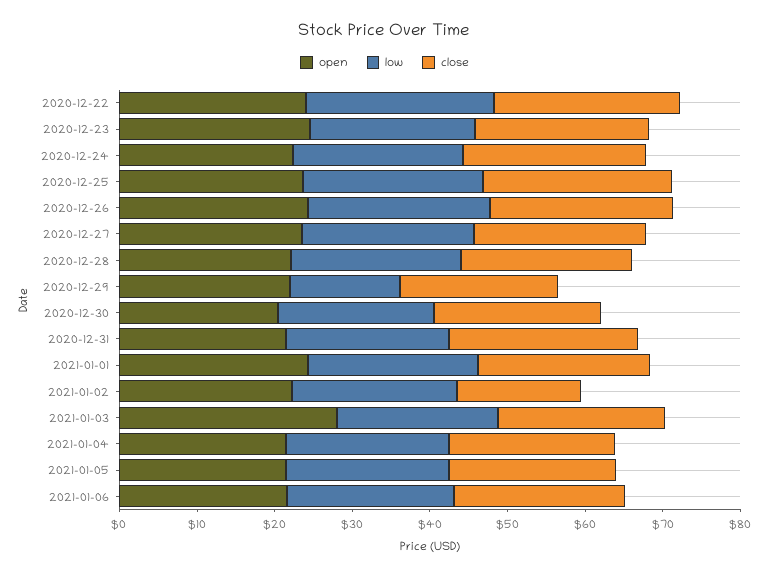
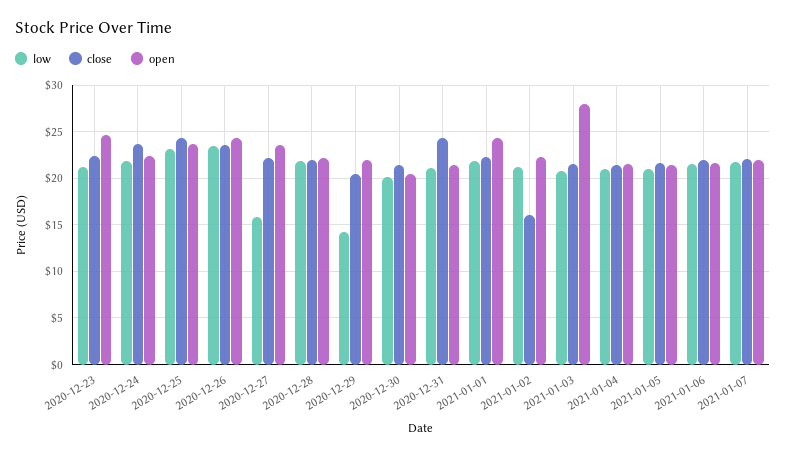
open, 2020-12-22: 24 -> none
low, 2020-12-22: 24 -> none
close, 2020-12-22: 24 -> none
low, 2020-12-27: 22 -> 16
low, 2021-01-07: none -> 22
close, 2021-01-07: none -> 22
open, 2021-01-07: none -> 22

